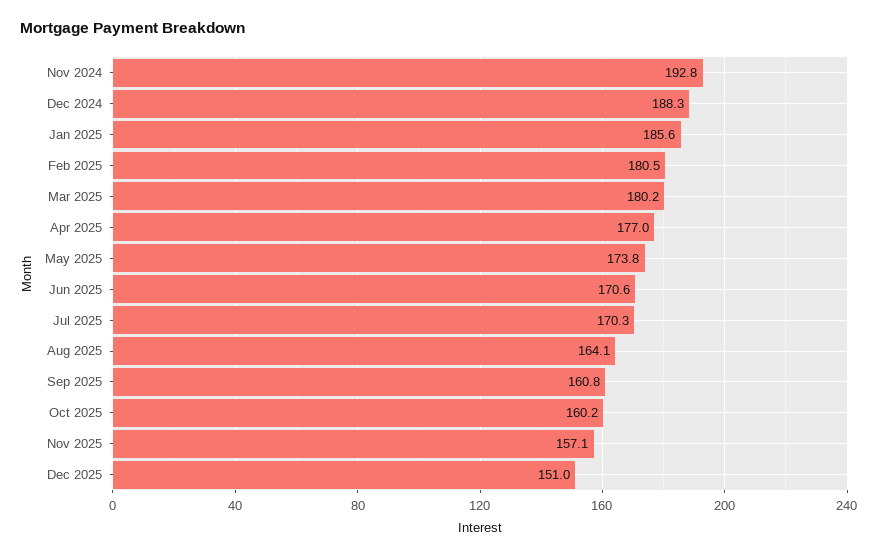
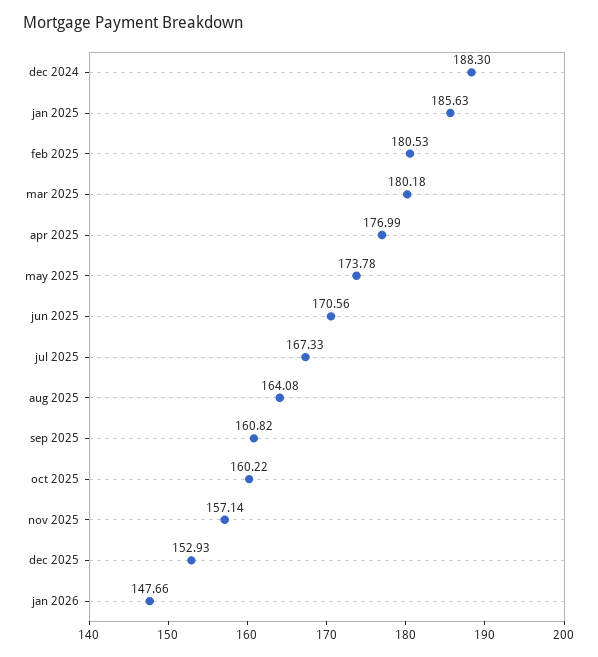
Nov 2024: 192.8 -> none
Jul 2025: 170.3 -> 167.33
Dec 2025: 151 -> 152.93
jan 2026: none -> 147.66

